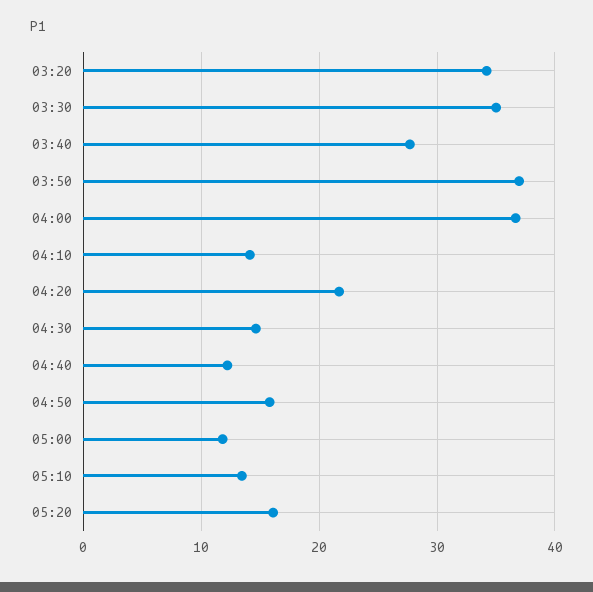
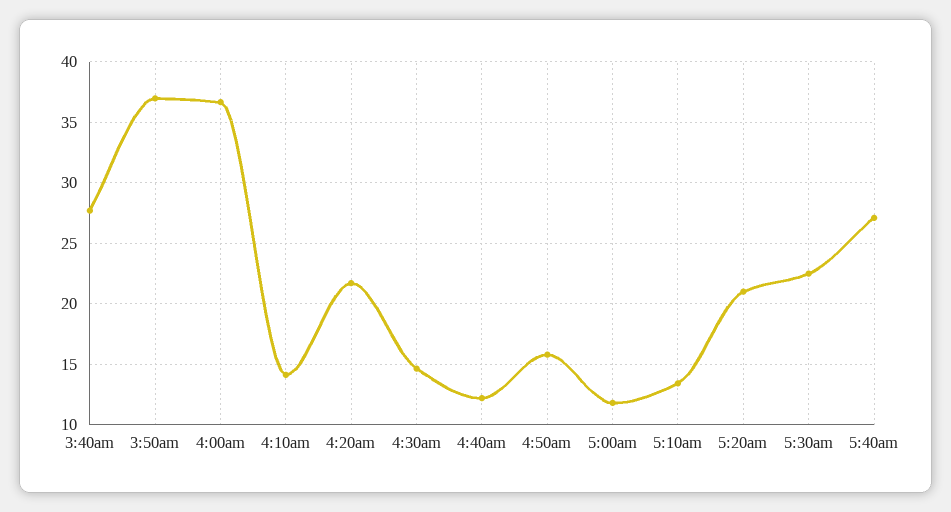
03:20: 34 -> none
03:30: 35 -> none
05:20: 16 -> 21
5:30am: none -> 22.5
5:40am: none -> 27

